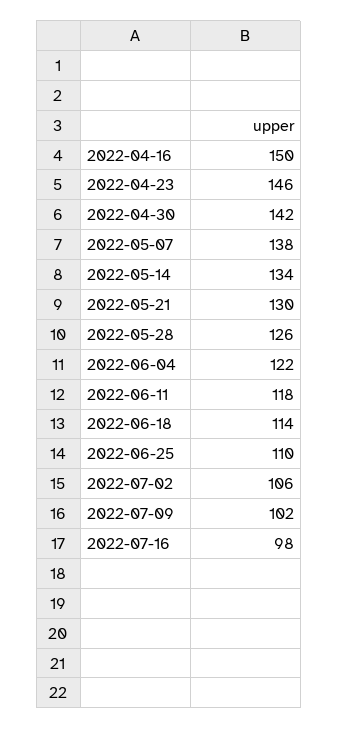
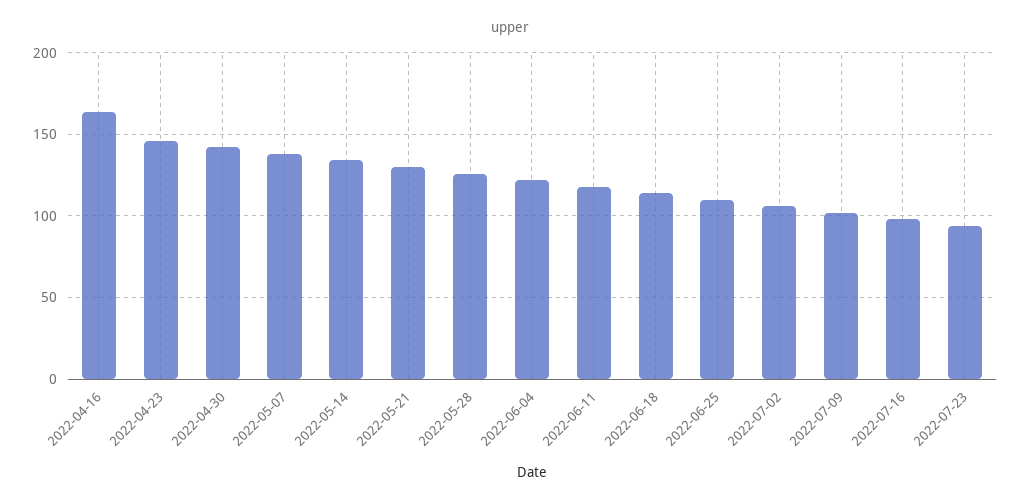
2022-04-16: 150 -> 165
2022-07-23: none -> 95

